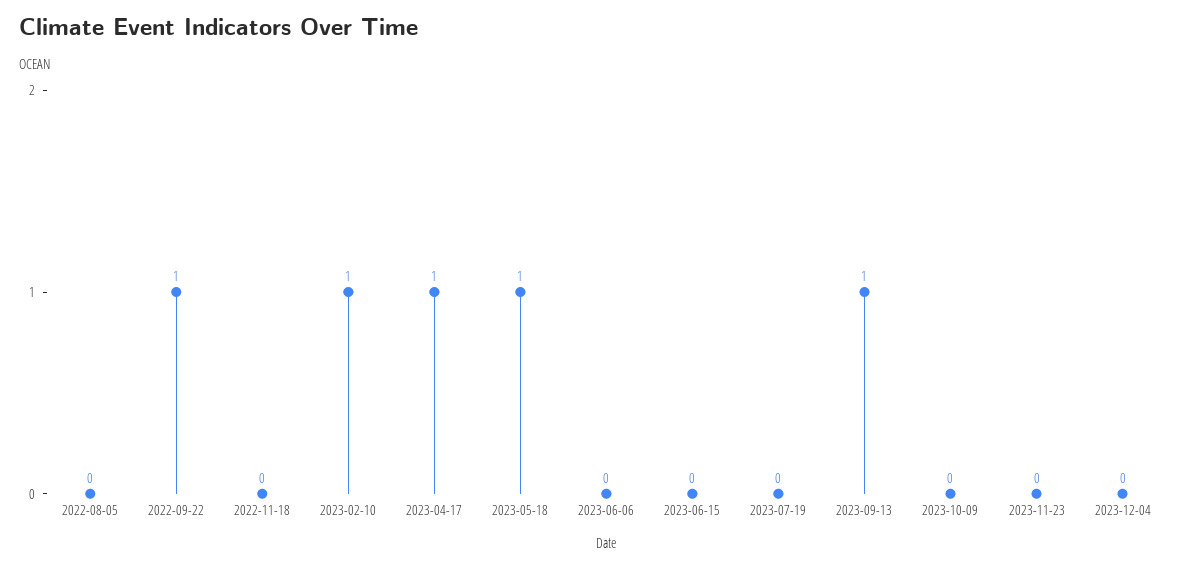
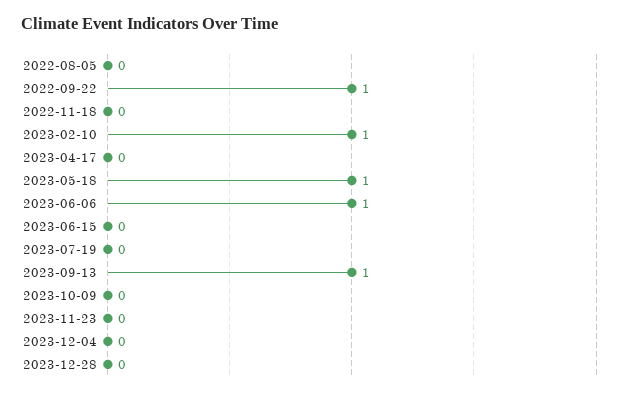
2023-04-17: 1 -> 0
2023-06-06: 0 -> 1
2023-12-28: none -> 0

